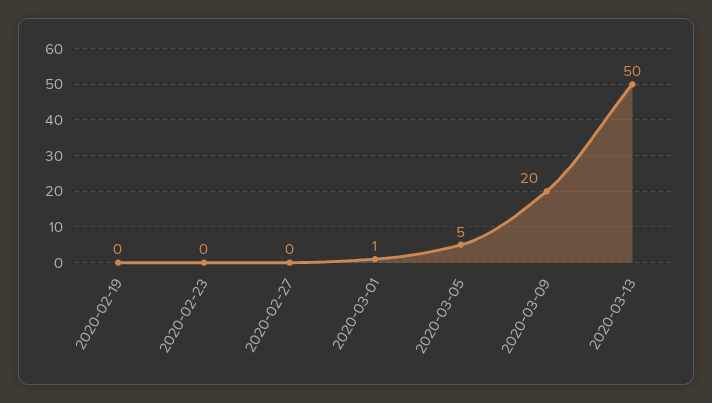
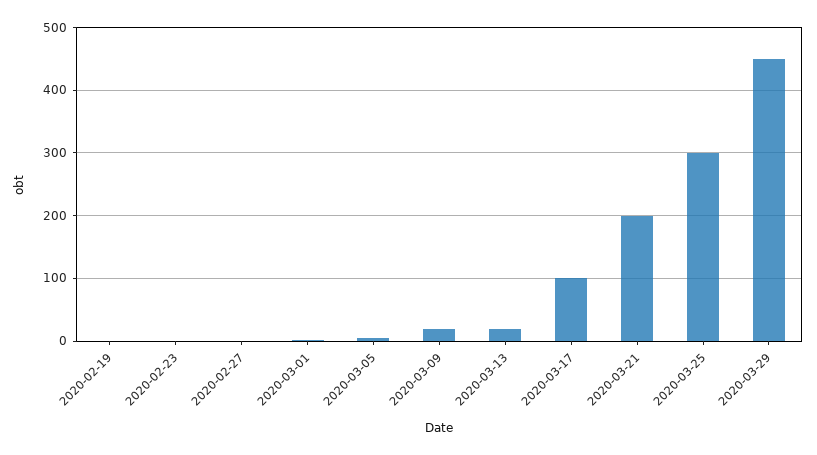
2020-03-13: 50 -> 20
2020-03-17: none -> 100
2020-03-21: none -> 200
2020-03-25: none -> 300
2020-03-29: none -> 450

